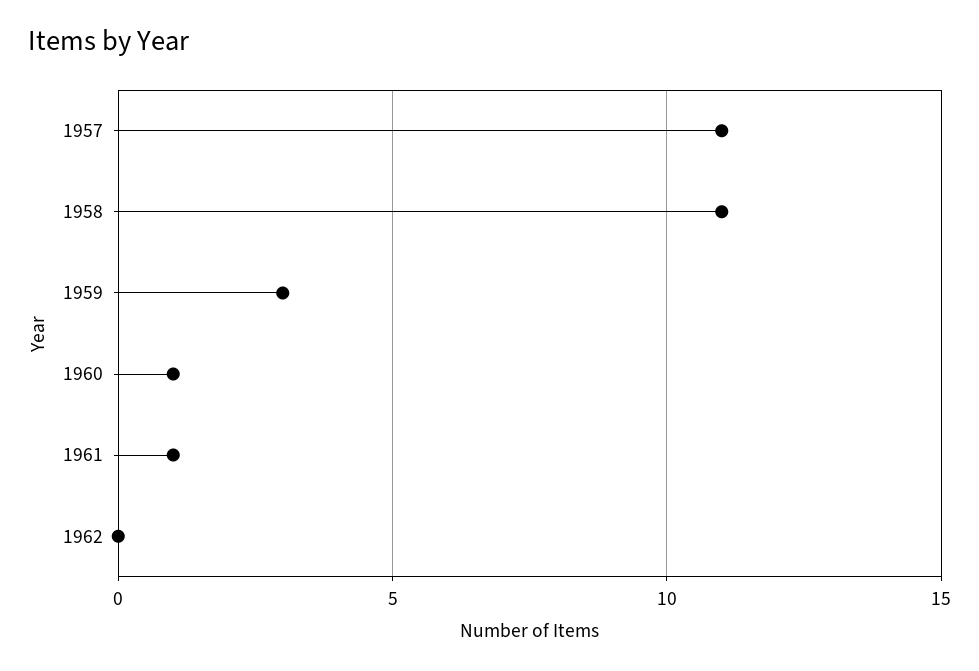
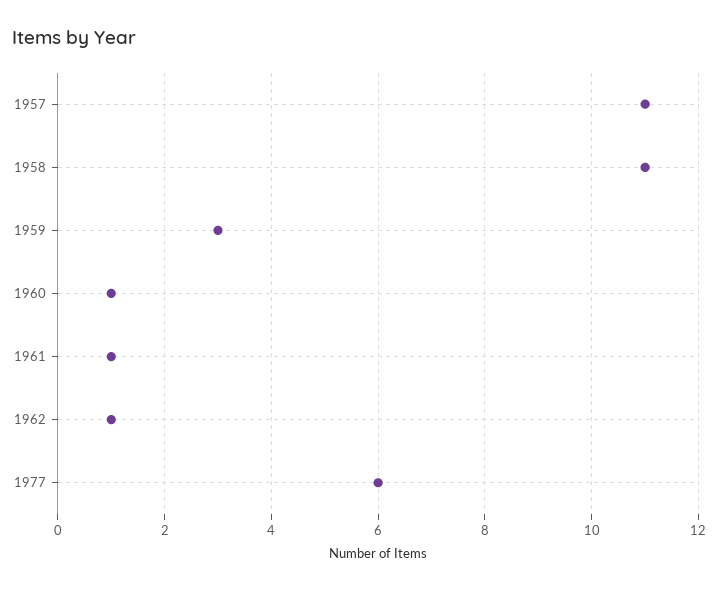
1962: 0 -> 1
1977: none -> 6

